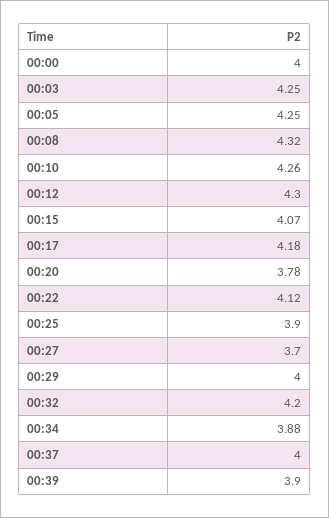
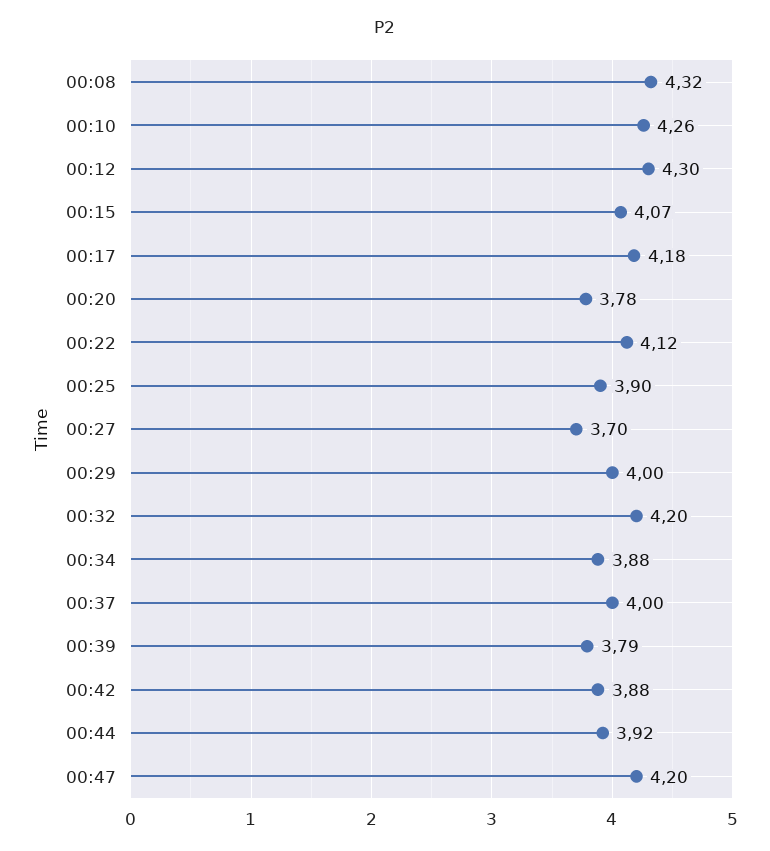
00:00: 4 -> none
00:03: 4.25 -> none
00:05: 4.25 -> none
00:39: 3.9 -> 3.79
00:42: none -> 3.88
00:44: none -> 3.92
00:47: none -> 4.2

